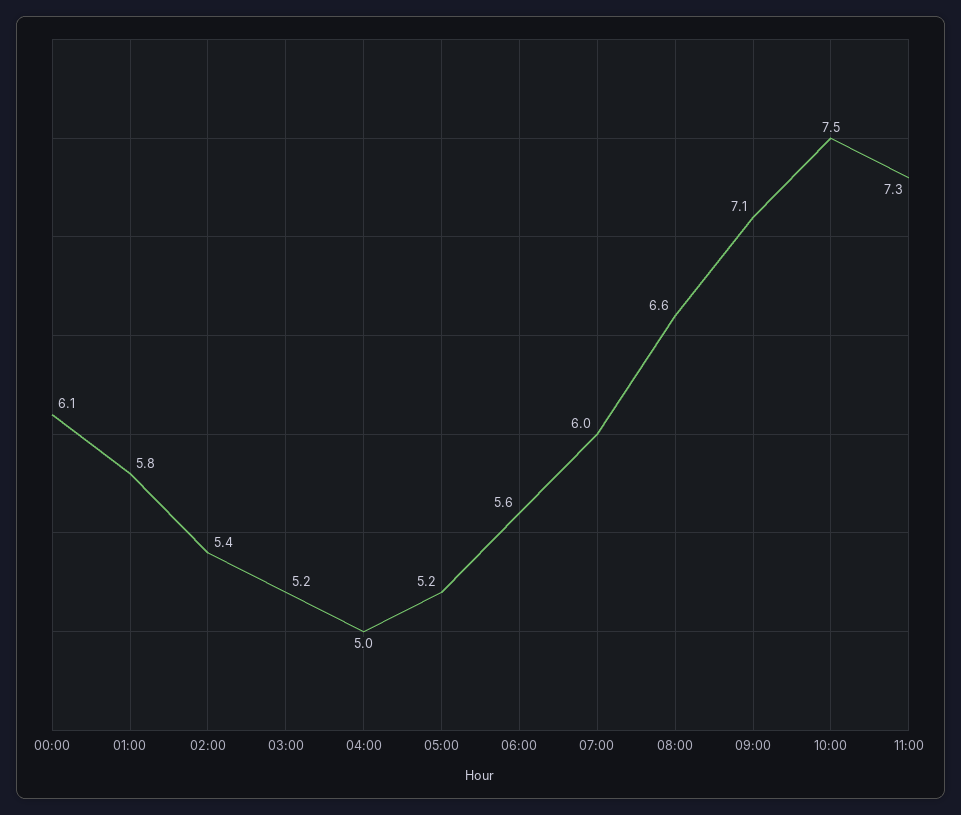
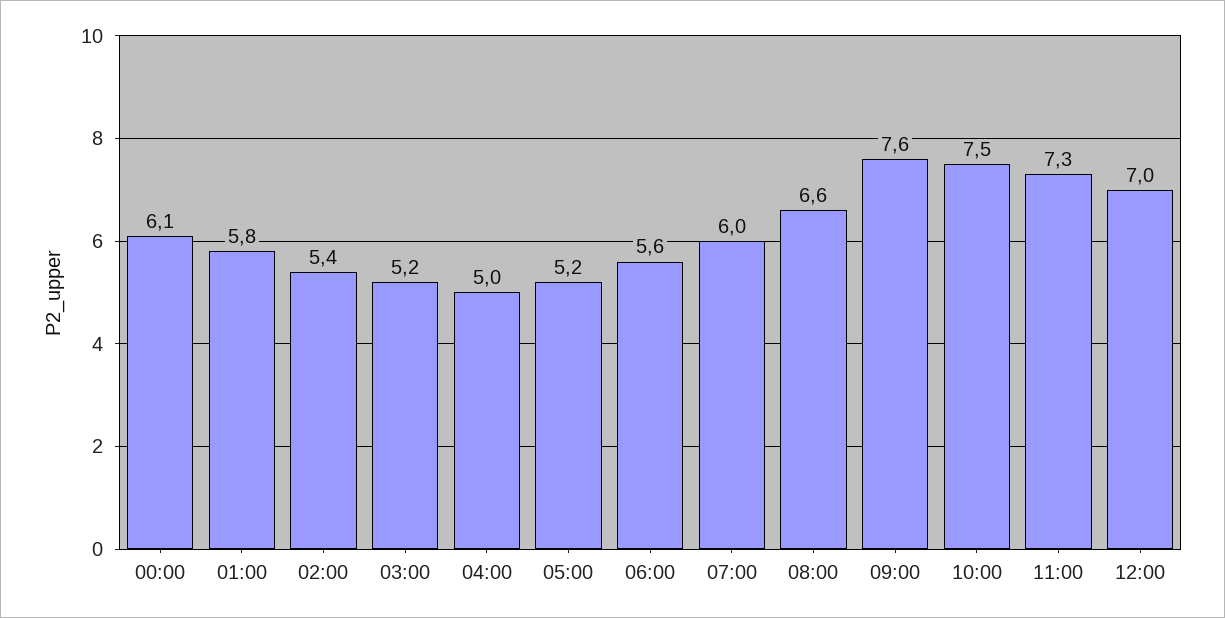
09:00: 7.1 -> 7.6
12:00: none -> 7

